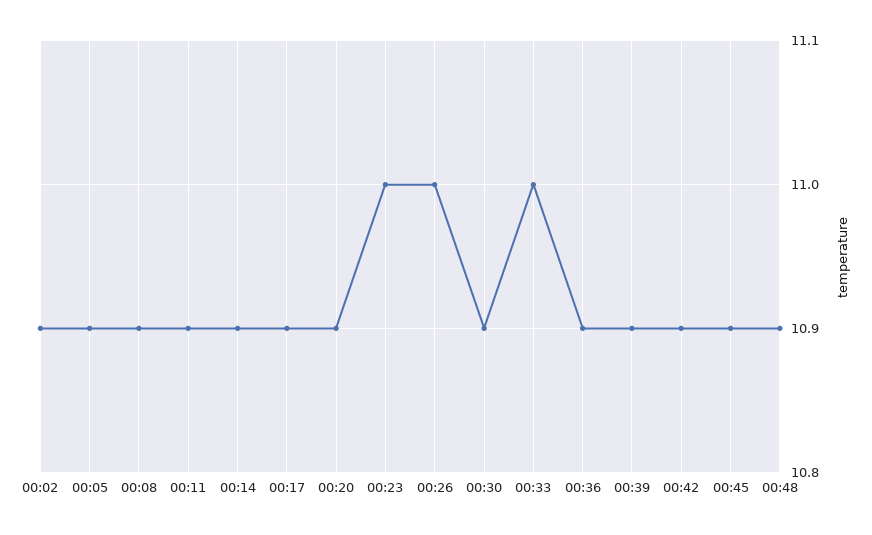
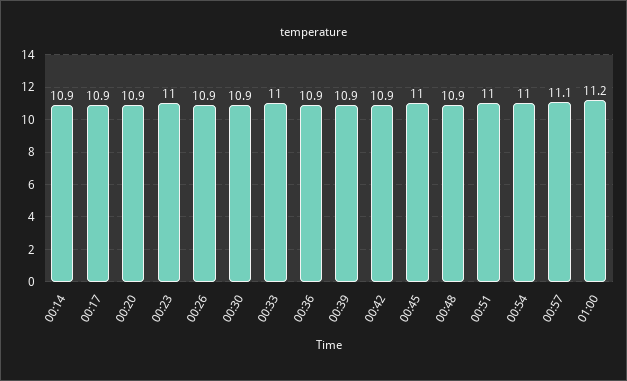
00:02: 10.9 -> none
00:05: 10.9 -> none
00:08: 10.9 -> none
00:11: 10.9 -> none
00:26: 11 -> 10.9
00:45: 10.9 -> 11
00:51: none -> 11
00:54: none -> 11
00:57: none -> 11.1
01:00: none -> 11.2

